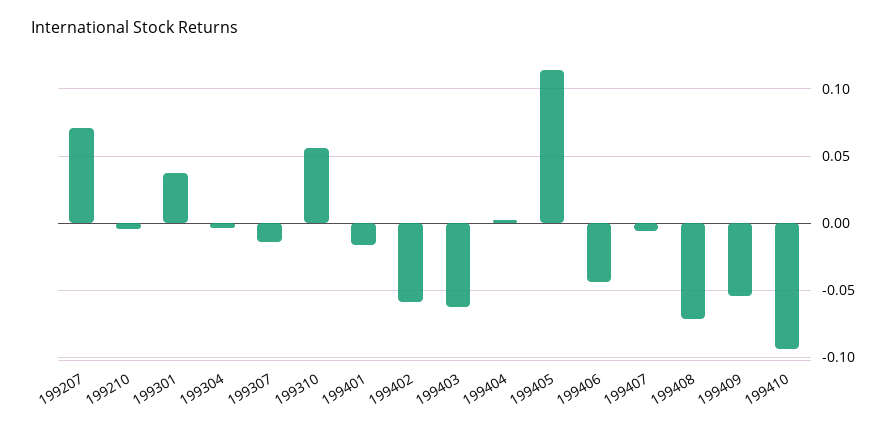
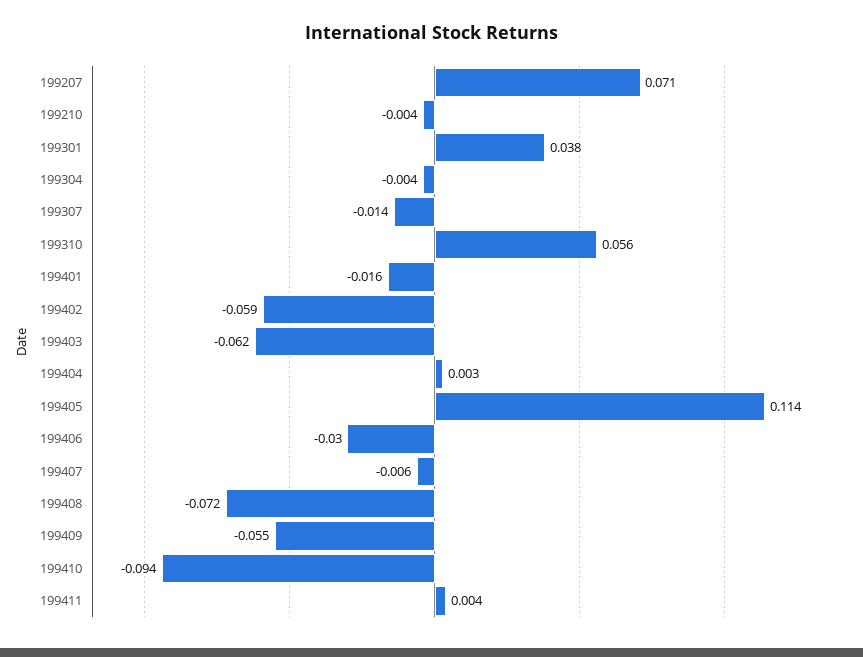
199406: -0.045 -> -0.03
199411: none -> 0.004

